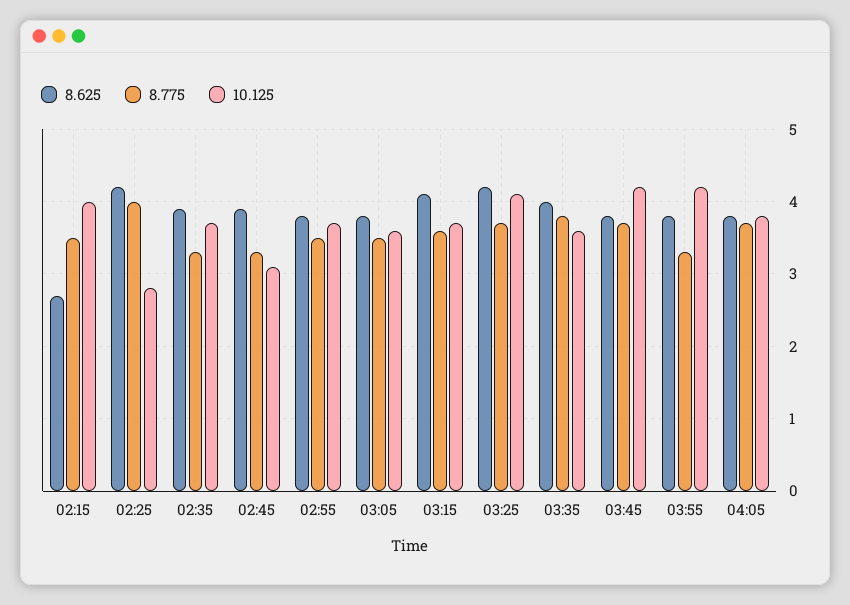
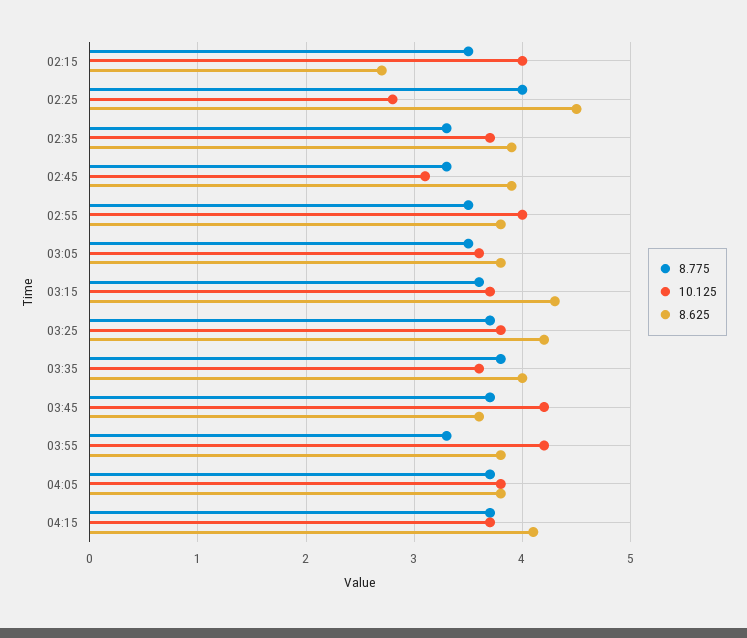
8.625, 02:25: 4.2 -> 4.5
10.125, 02:55: 3.7 -> 4
8.625, 03:15: 4.1 -> 4.3
10.125, 03:25: 4.1 -> 3.8
8.625, 03:45: 3.8 -> 3.6
8.775, 04:15: none -> 3.7
10.125, 04:15: none -> 3.7
8.625, 04:15: none -> 4.1

